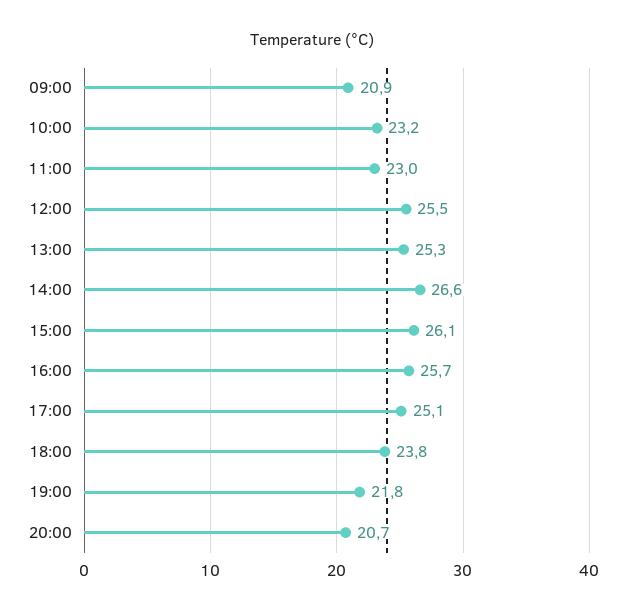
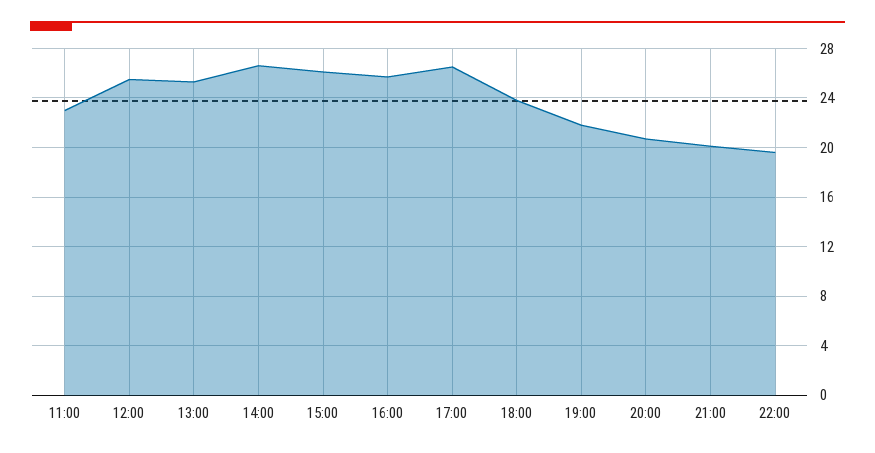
09:00: 20.9 -> none
10:00: 23.2 -> none
17:00: 25.1 -> 26.5
21:00: none -> 20
22:00: none -> 19.5

